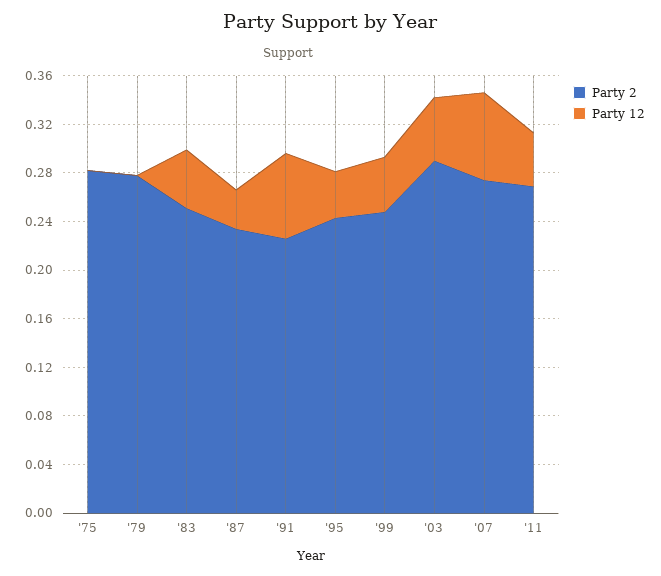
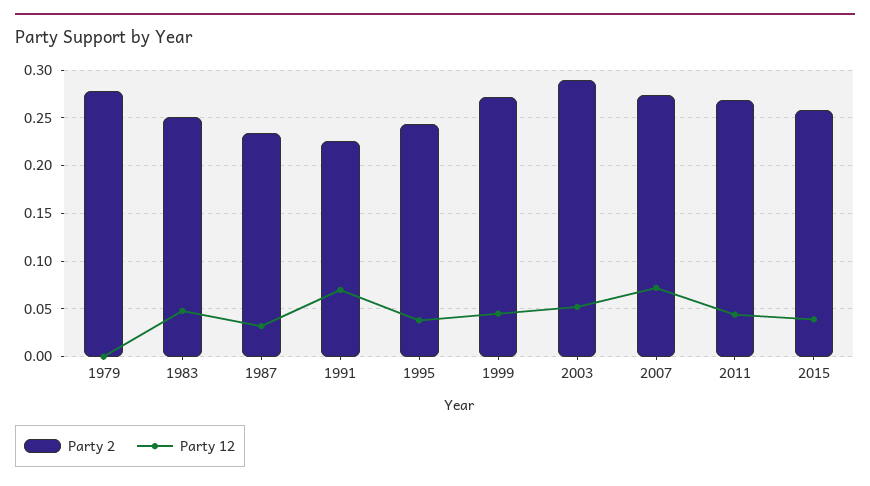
Party 2, '75: 0.28 -> none
Party 12, '75: 0 -> none
Party 2, '99: 0.25 -> 0.27
Party 2, 2015: none -> 0.26
Party 12, 2015: none -> 0.04

